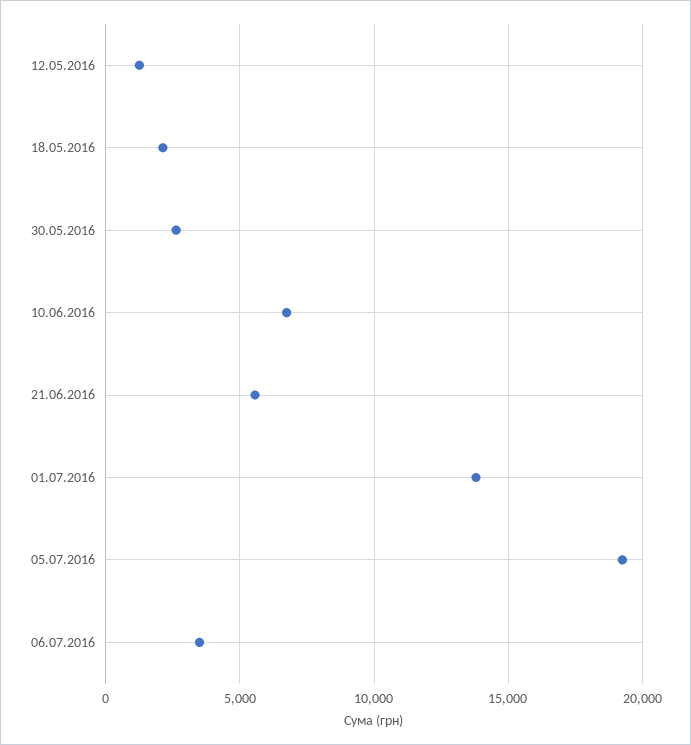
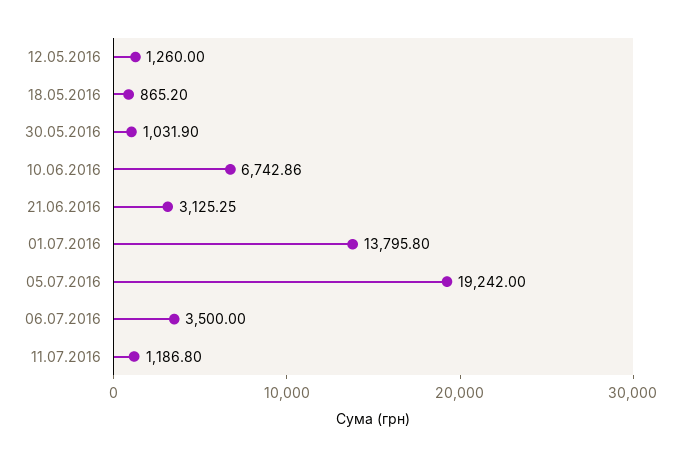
18.05.2016: 2000 -> 865.2
30.05.2016: 2500 -> 1031.9
21.06.2016: 5500 -> 3125.25
11.07.2016: none -> 1186.8

